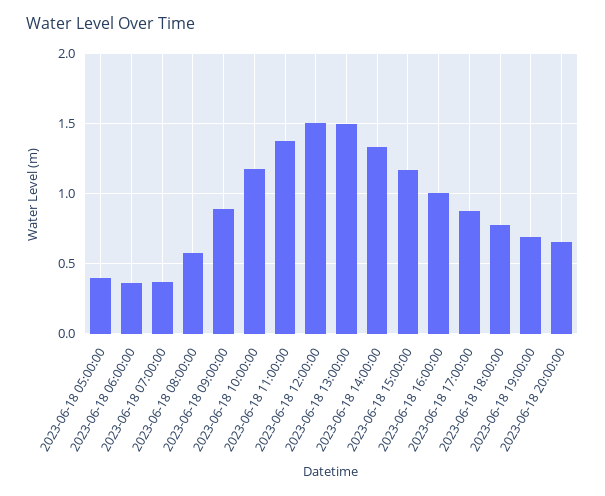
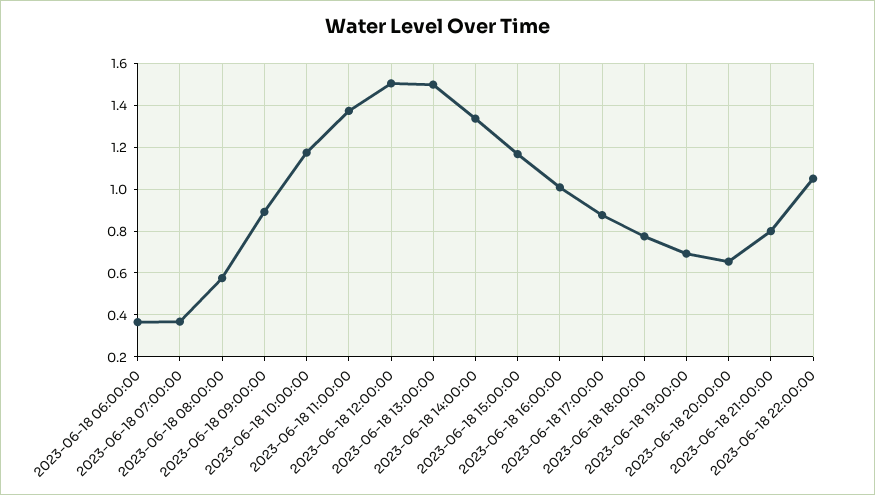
2023-06-18 05:00:00: 0.4 -> none
2023-06-18 21:00:00: none -> 0.8
2023-06-18 22:00:00: none -> 1.05

